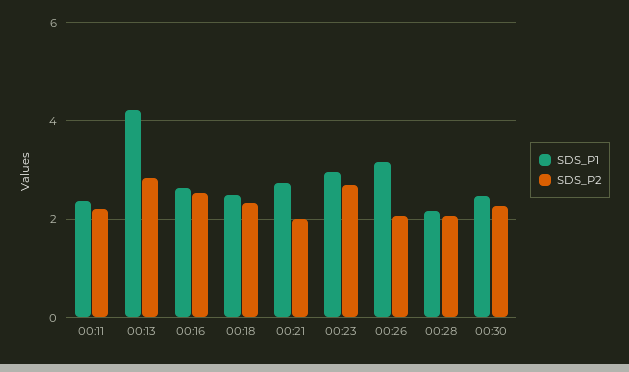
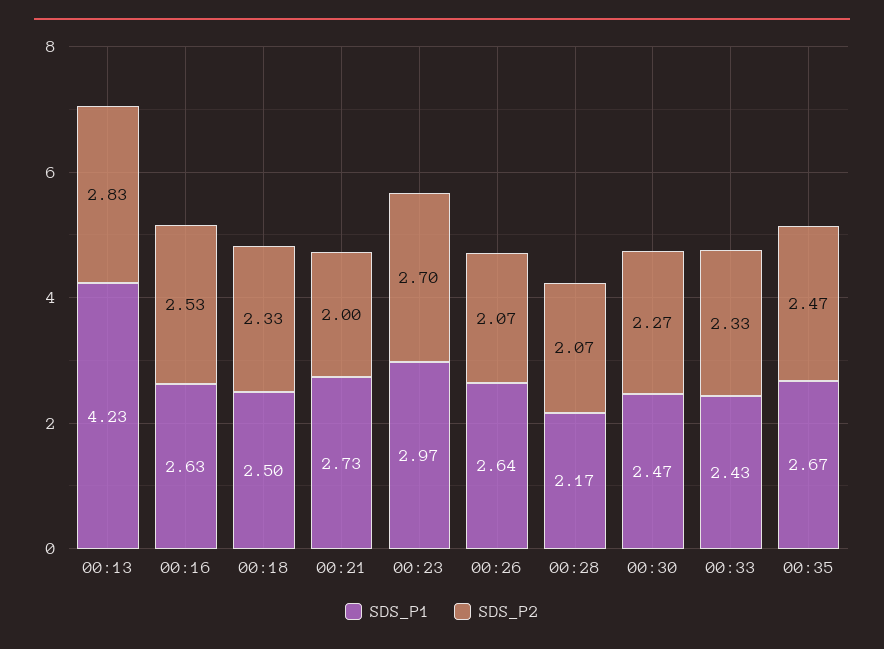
SDS_P1, 00:11: 2.4 -> none
SDS_P2, 00:11: 2.2 -> none
SDS_P1, 00:26: 3.2 -> 2.64
SDS_P1, 00:33: none -> 2.43
SDS_P2, 00:33: none -> 2.33
SDS_P1, 00:35: none -> 2.67
SDS_P2, 00:35: none -> 2.47

